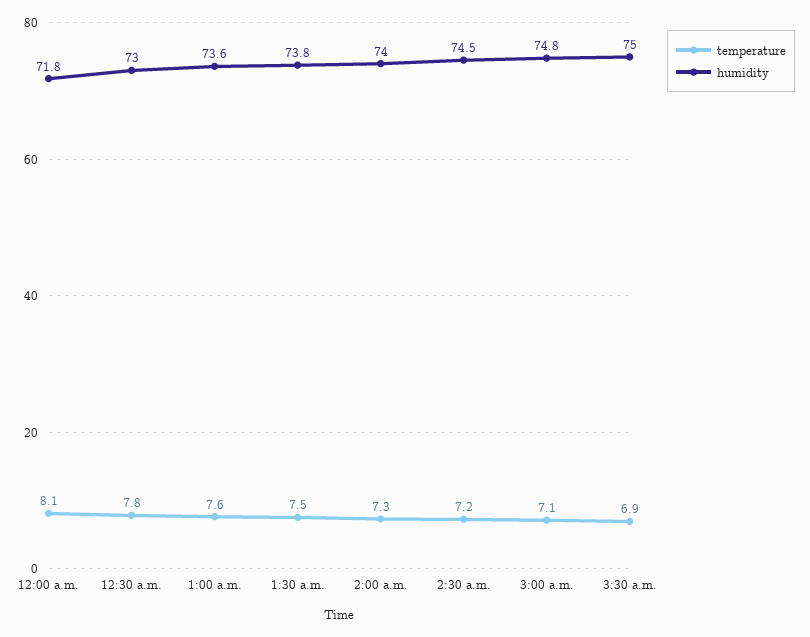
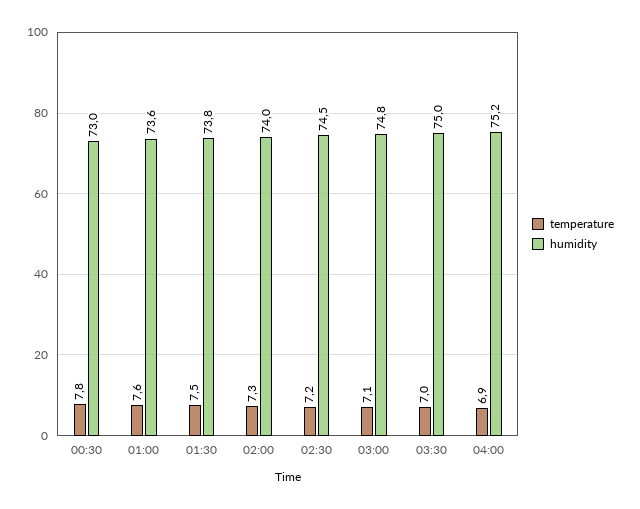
temperature, 12:00 a.m.: 8.1 -> none
humidity, 12:00 a.m.: 71.8 -> none
temperature, 3:30 a.m.: 6.9 -> 7
temperature, 04:00: none -> 6.9
humidity, 04:00: none -> 75.2

